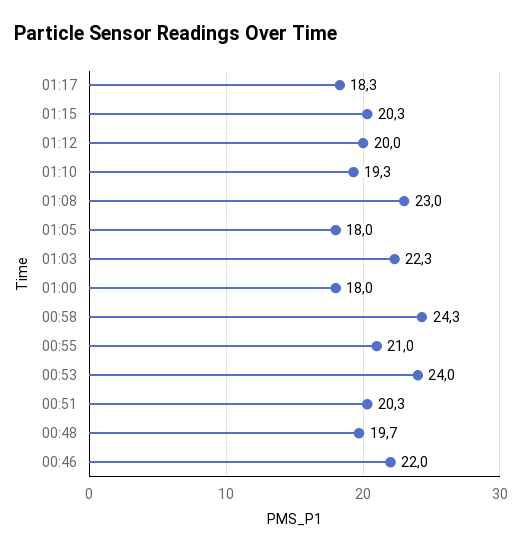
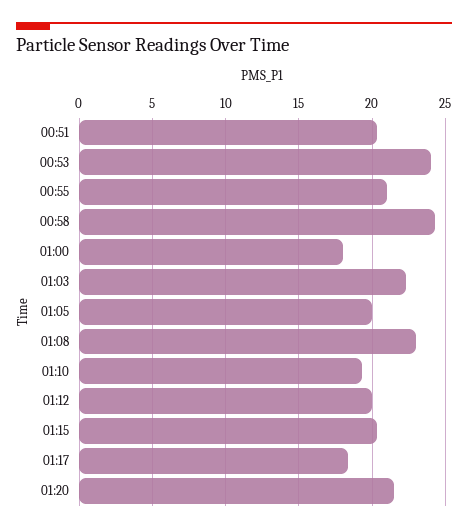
01:05: 18 -> 20
00:48: 19.7 -> none
00:46: 22 -> none
01:20: none -> 21.5

